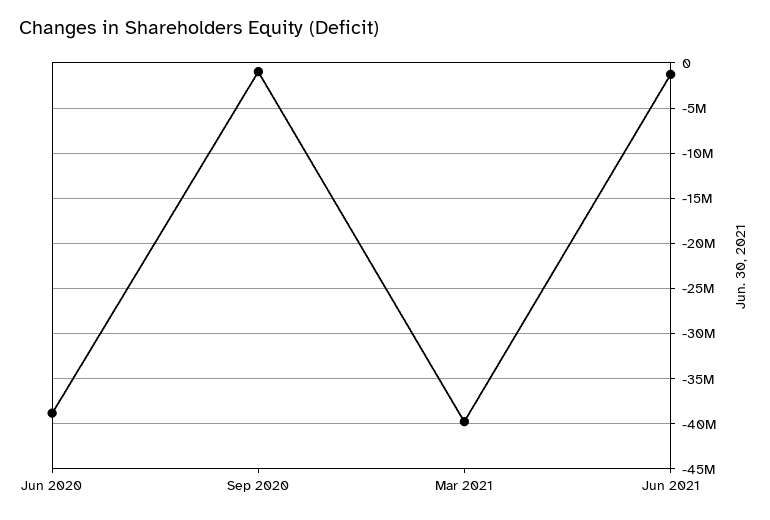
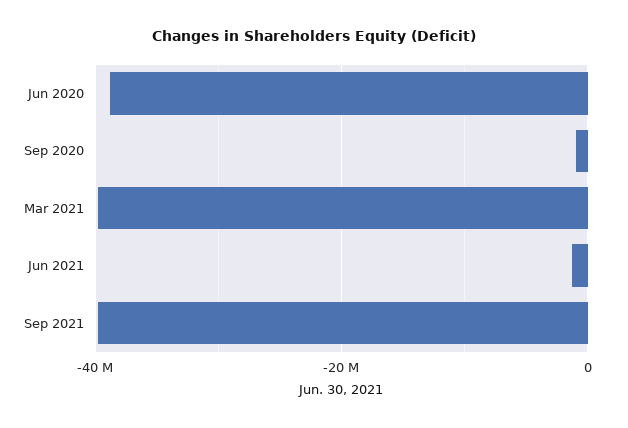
Sep 2021: none -> -40000000

